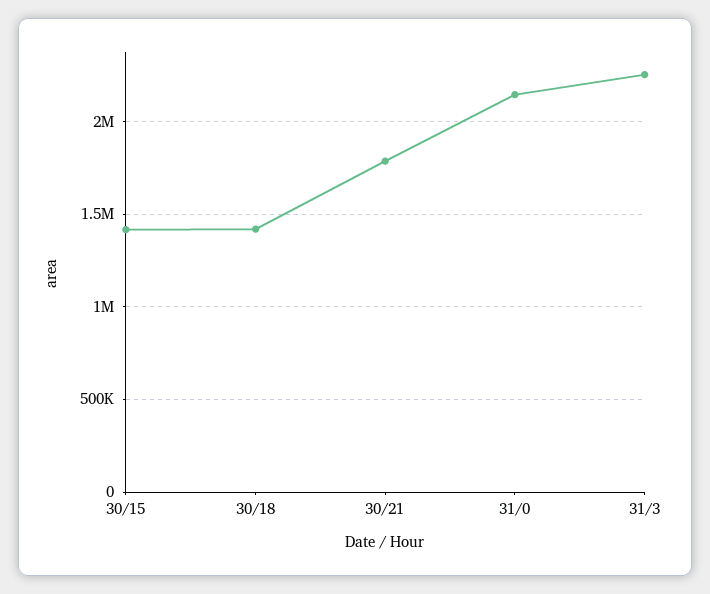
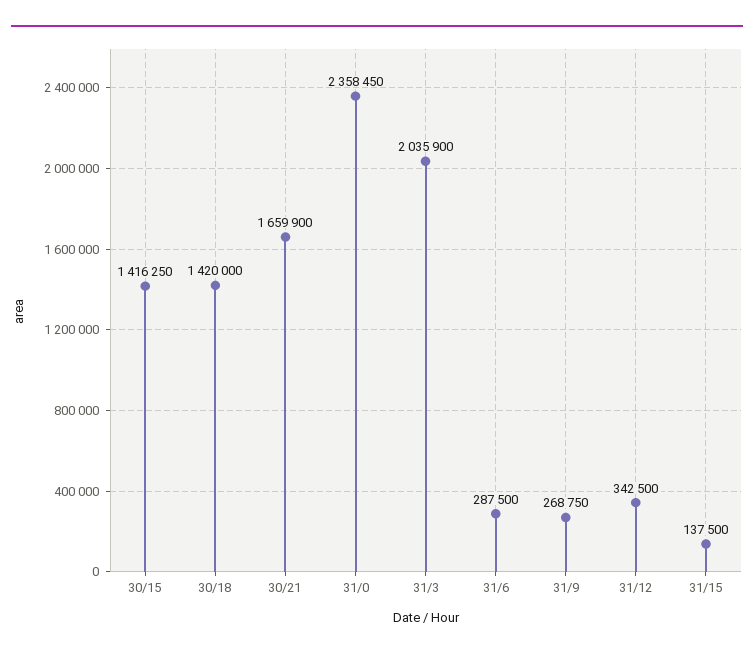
30/21: 1800000 -> 1659900
31/0: 2150000 -> 2358450
31/3: 2250000 -> 2035900
31/6: none -> 287500
31/9: none -> 268750
31/12: none -> 342500
31/15: none -> 137500

